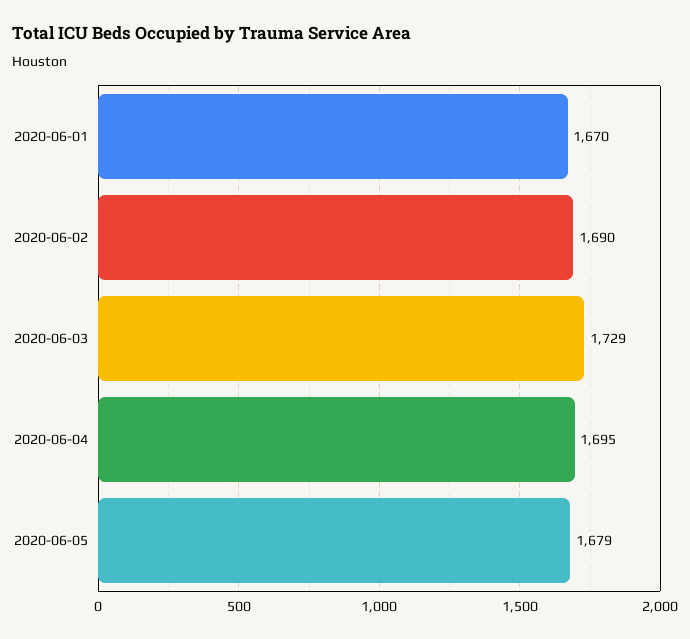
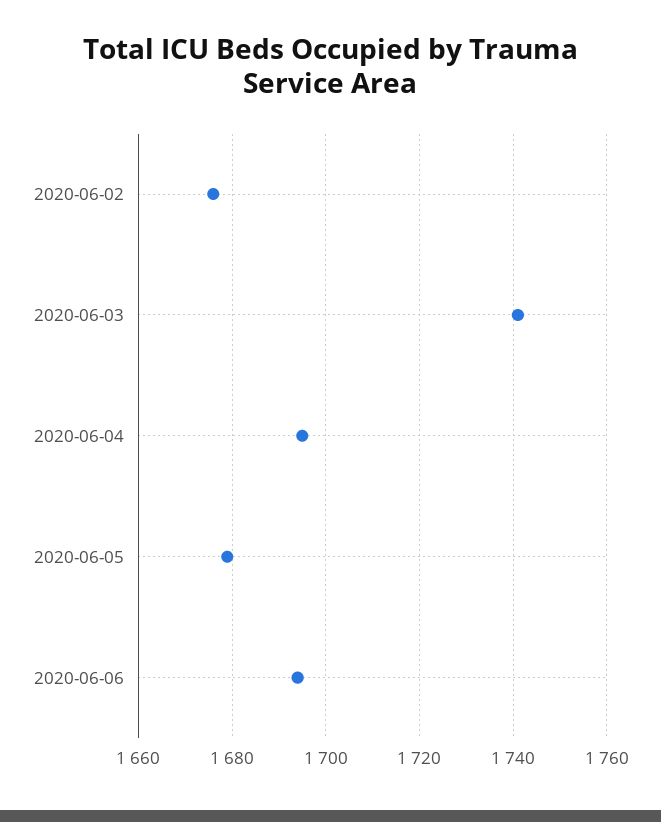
2020-06-01: 1670 -> none
2020-06-02: 1690 -> 1675
2020-06-03: 1729 -> 1740
2020-06-06: none -> 1695

